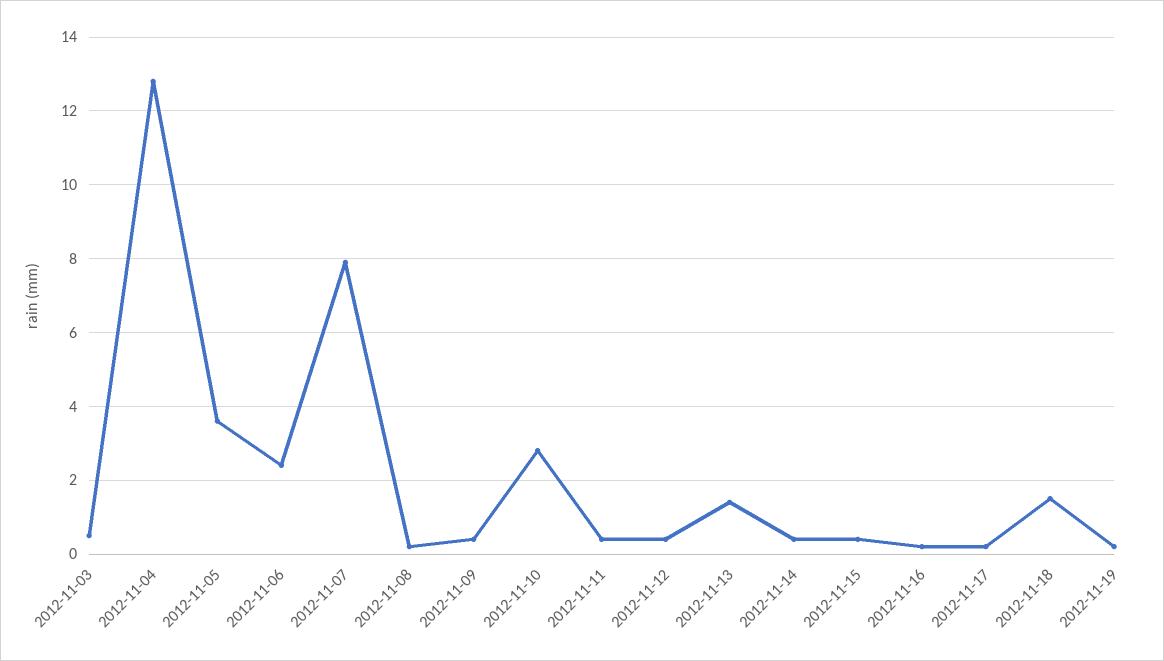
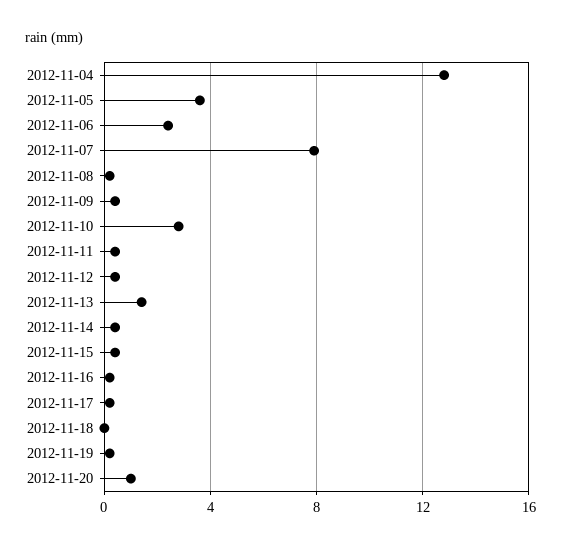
2012-11-03: 0.5 -> none
2012-11-18: 1.5 -> 0
2012-11-20: none -> 1

